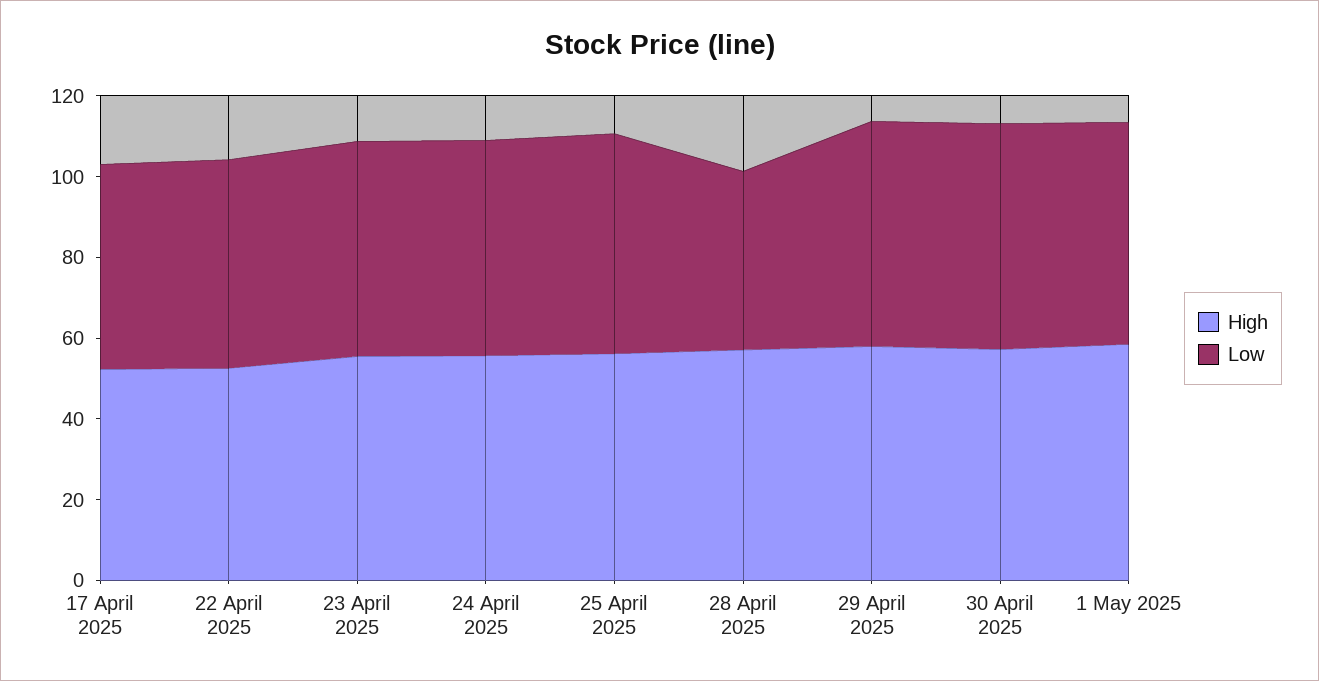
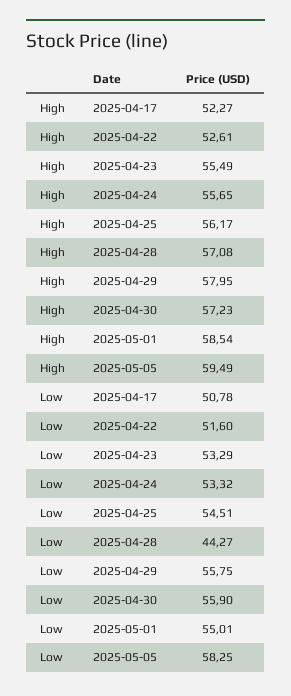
High, 2025-05-05: none -> 59.49
Low, 2025-05-05: none -> 58.25

